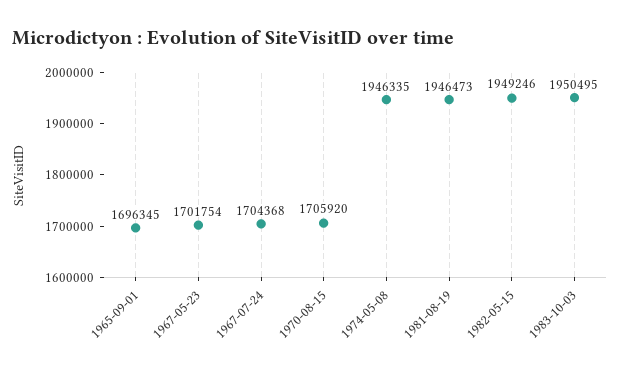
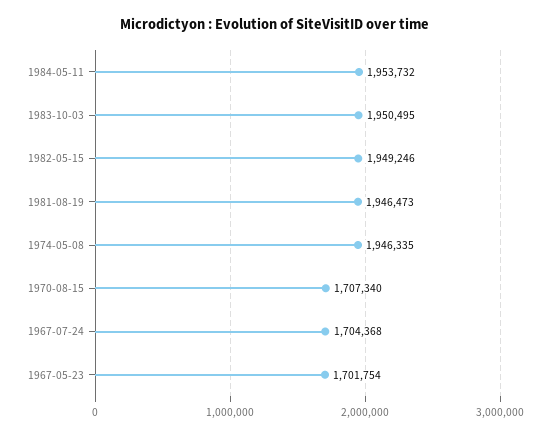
1965-09-01: 1696345 -> none
1970-08-15: 1705920 -> 1707340
1984-05-11: none -> 1953732

